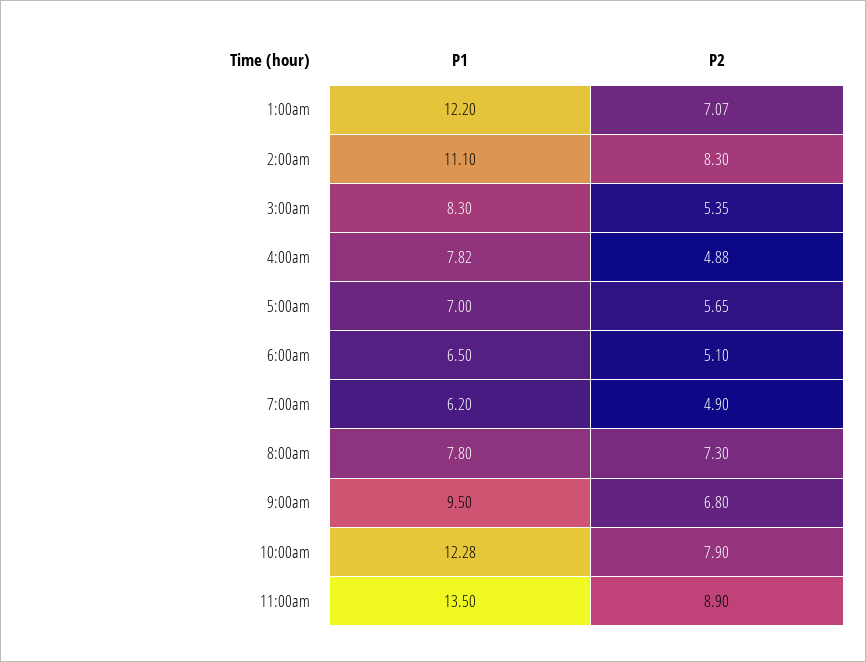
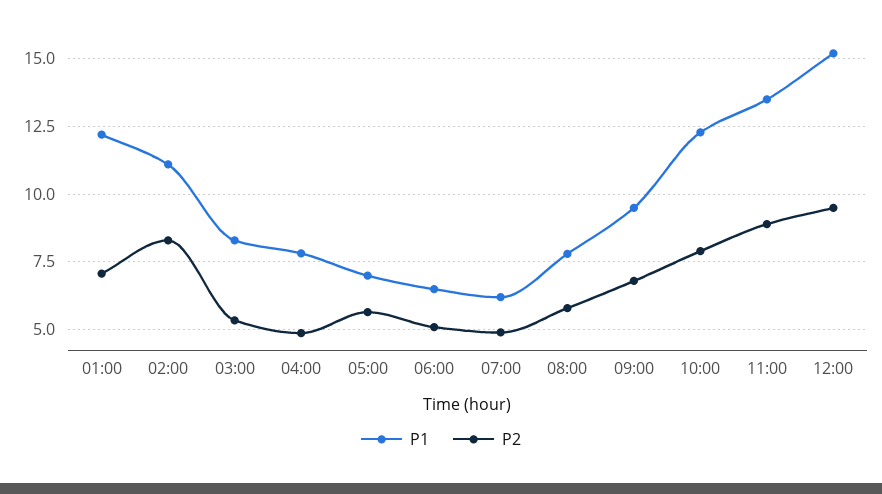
P2, 8:00am: 7.3 -> 5.75
P1, 12:00: none -> 15.25
P2, 12:00: none -> 9.5

